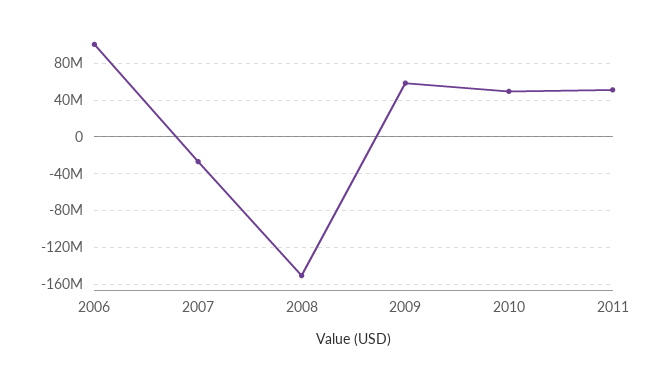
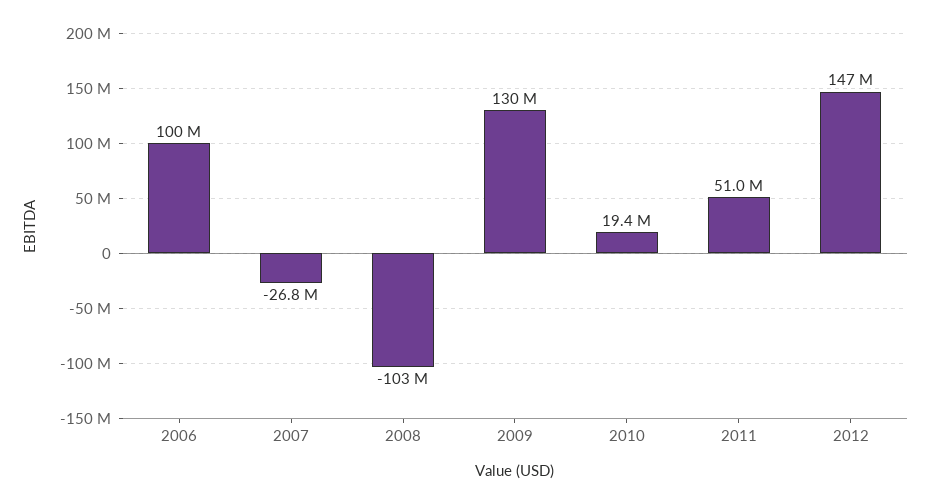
2008: -150000000 -> -103000000
2009: 60000000 -> 130000000
2010: 50000000 -> 19400000
2012: none -> 147000000

